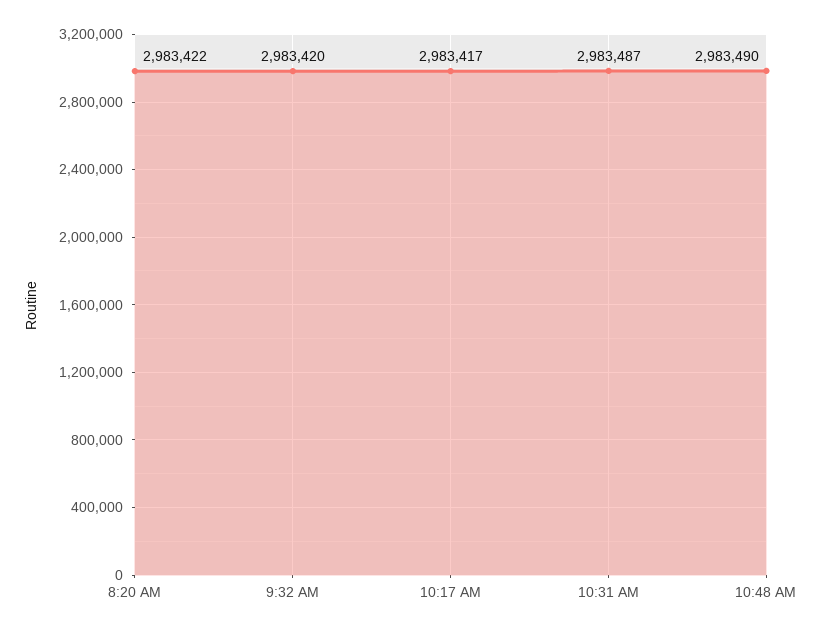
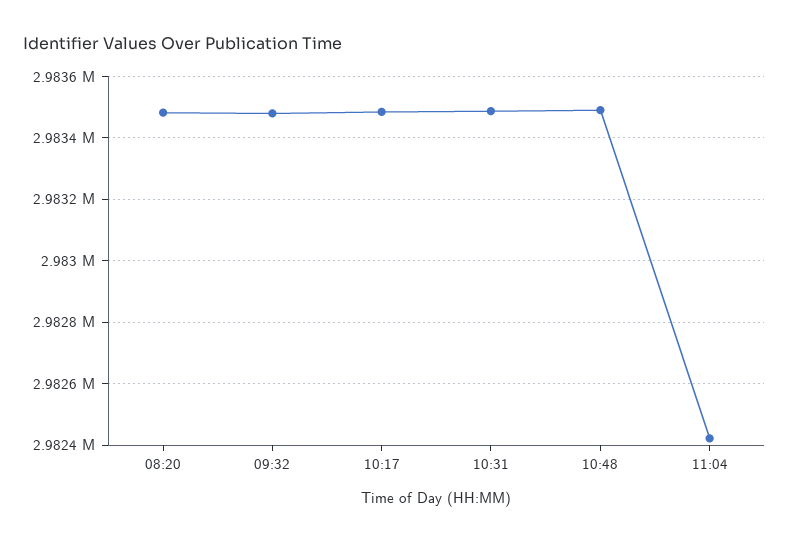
8:20 AM: 2983422 -> 2983480
9:32 AM: 2983420 -> 2983480
10:17 AM: 2983417 -> 2983480
11:04: none -> 2982420

